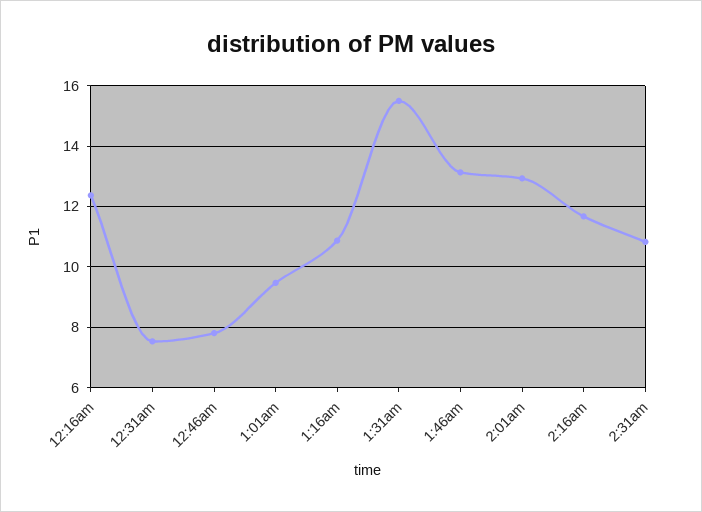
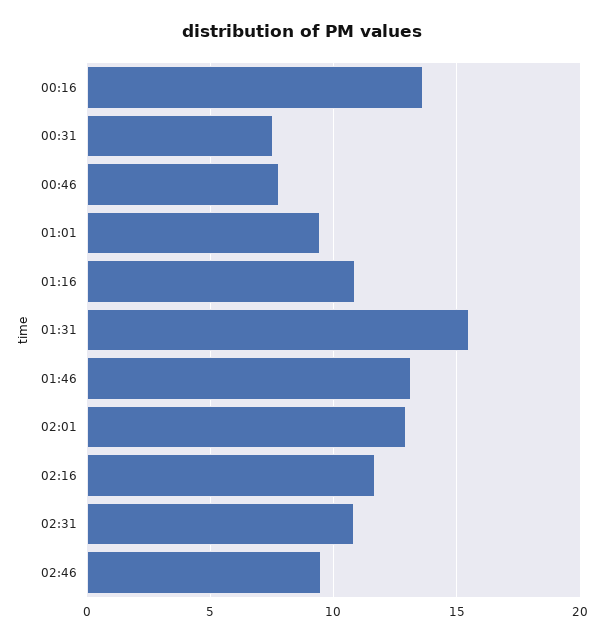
12:16am: 12.4 -> 13.5
02:46: none -> 9.5

